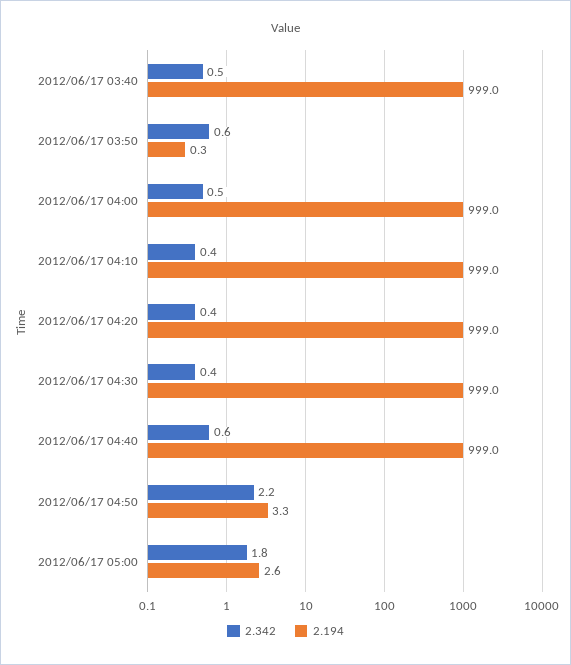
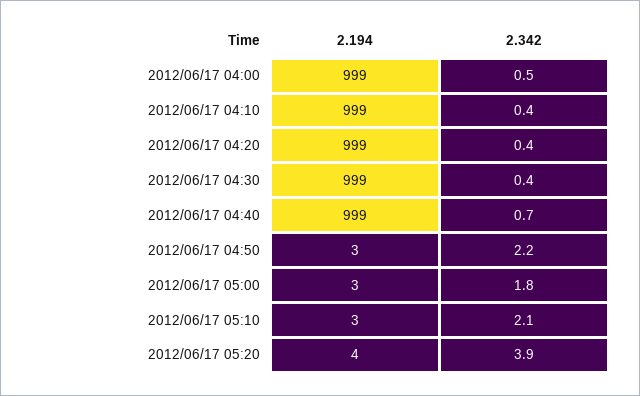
2.342, 2012/06/17 03:40: 0.5 -> none
2.194, 2012/06/17 03:40: 999 -> none
2.342, 2012/06/17 03:50: 0.6 -> none
2.194, 2012/06/17 03:50: 0.3 -> none
2.342, 2012/06/17 04:40: 0.6 -> 0.7
2.194, 2012/06/17 05:10: none -> 3
2.342, 2012/06/17 05:10: none -> 2.1
2.194, 2012/06/17 05:20: none -> 4
2.342, 2012/06/17 05:20: none -> 3.9

